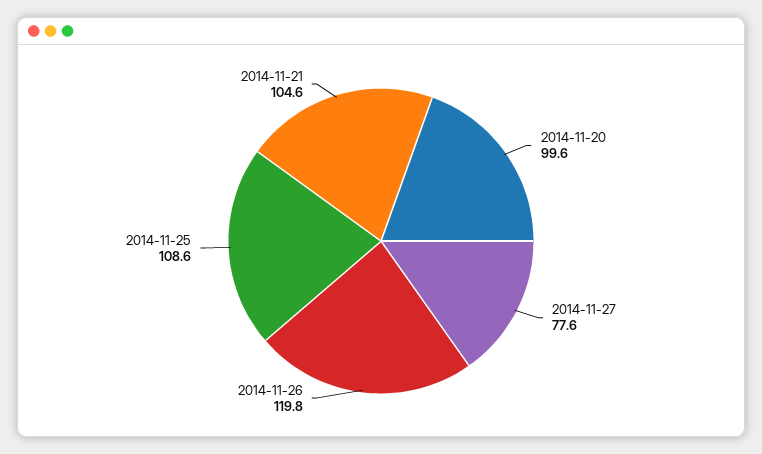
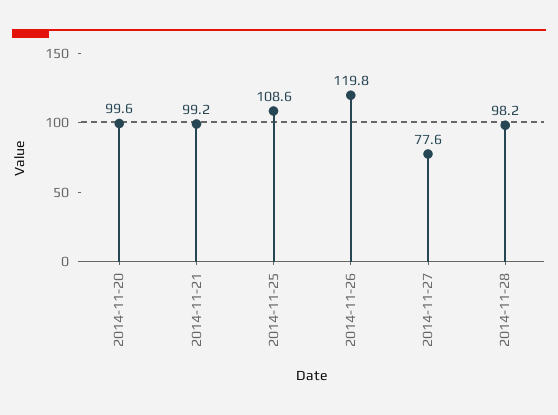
2014-11-21: 104.6 -> 99.2
2014-11-28: none -> 98.2

